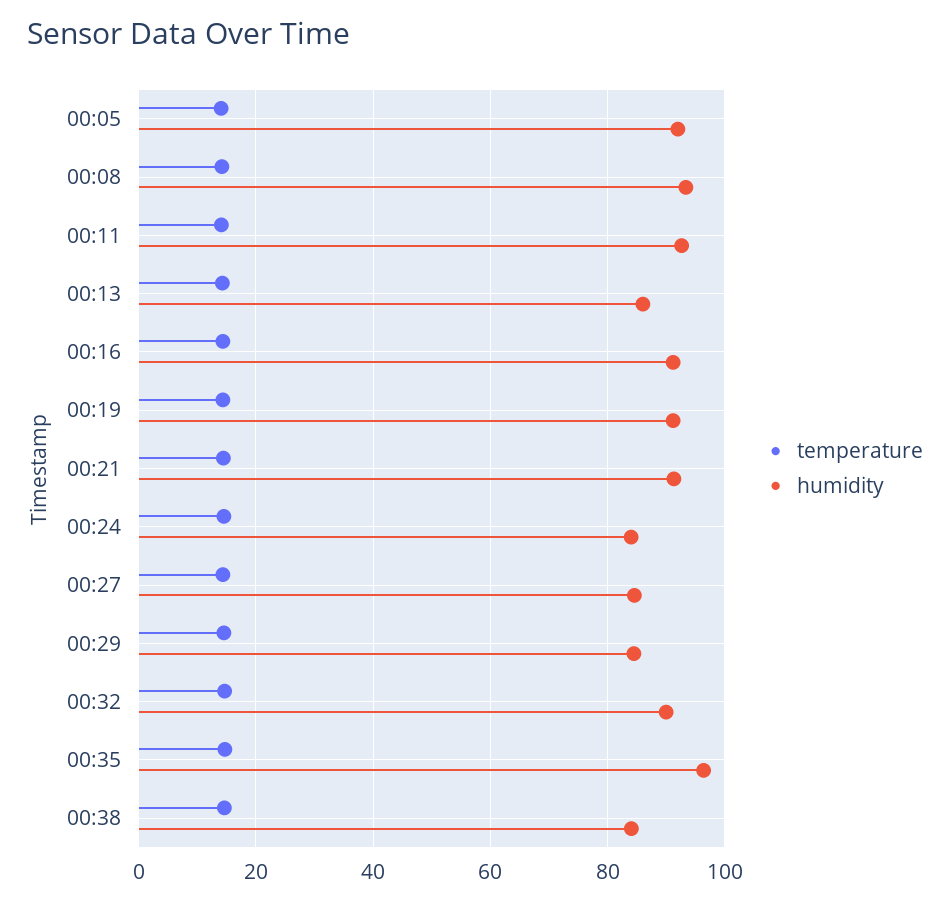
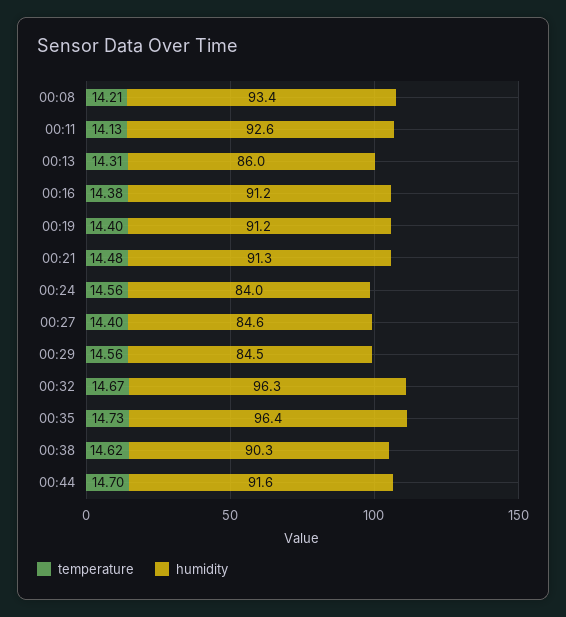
temperature, 00:05: 14 -> none
humidity, 00:05: 92 -> none
humidity, 00:32: 90 -> 96.3
humidity, 00:38: 84 -> 90.3
temperature, 00:44: none -> 14.7
humidity, 00:44: none -> 91.6

